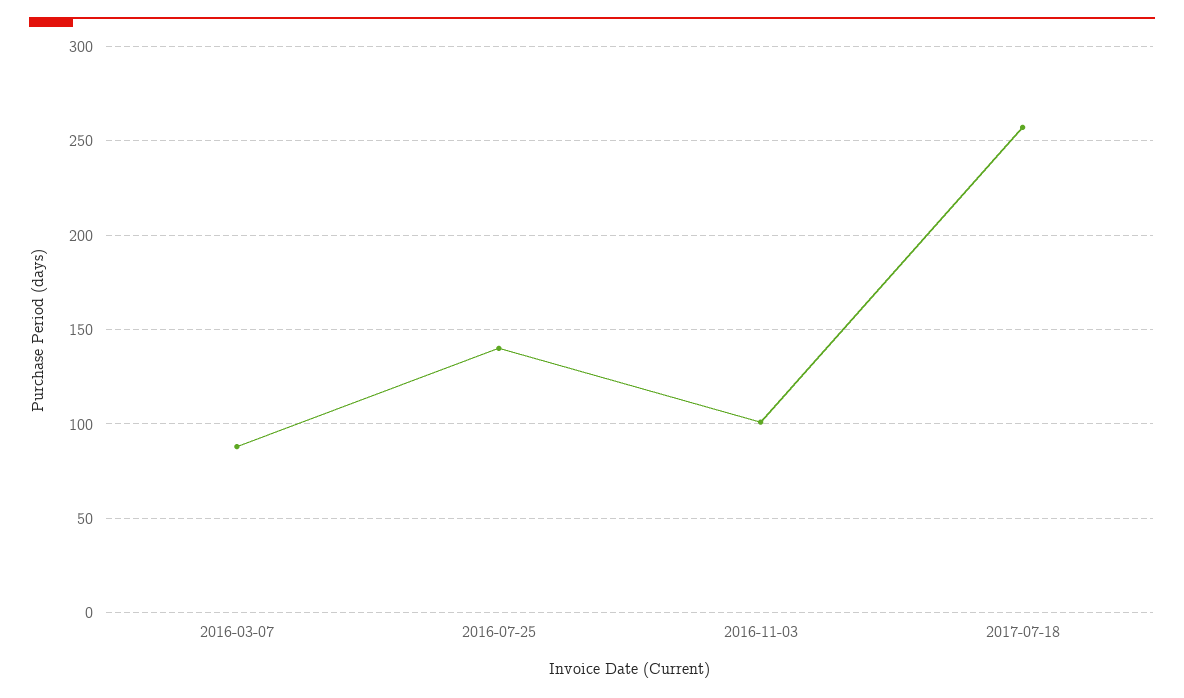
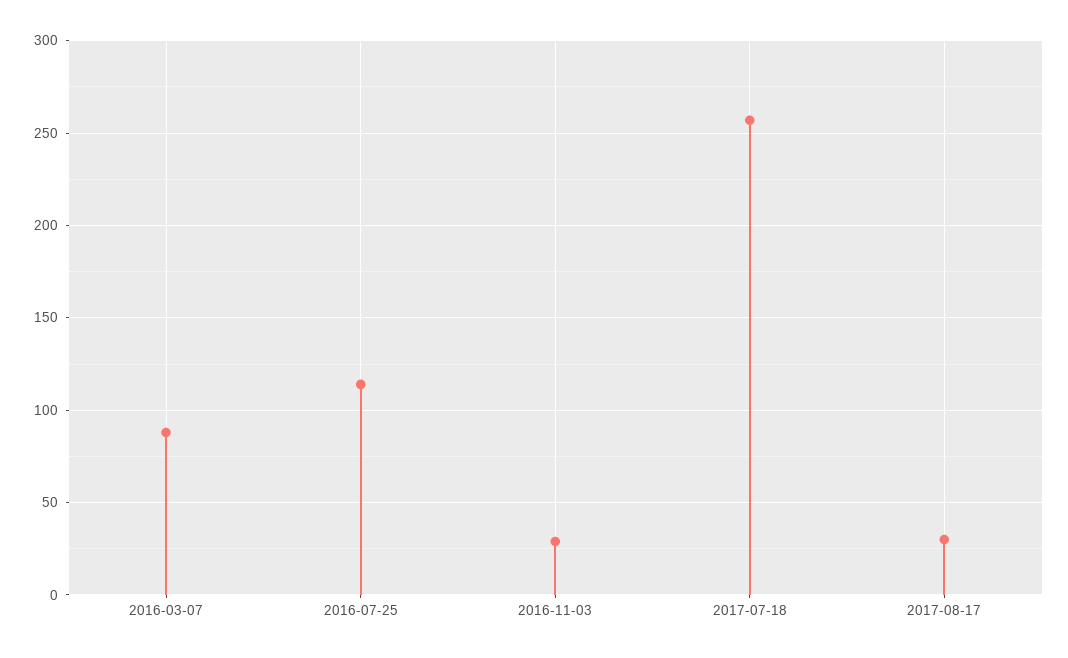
2016-07-25: 140 -> 115
2016-11-03: 100 -> 30
2017-08-17: none -> 30

